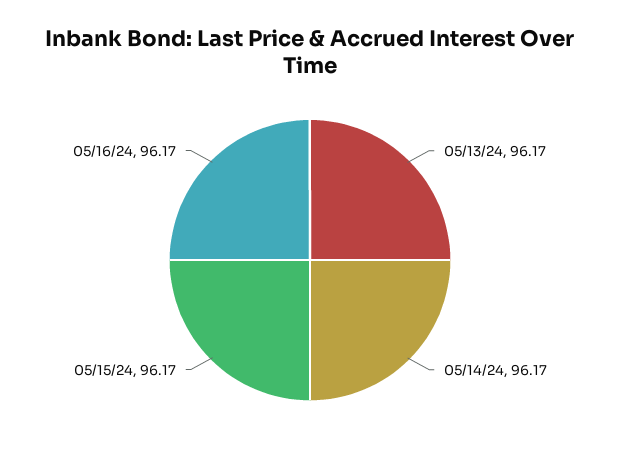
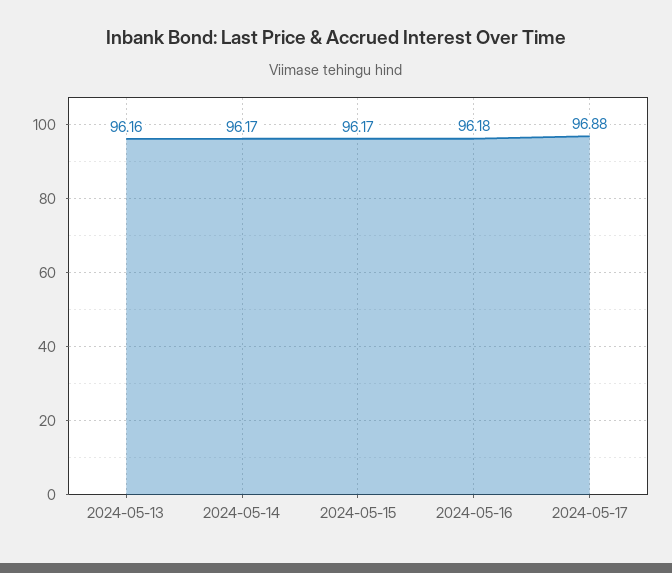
05/13/24: 96.17 -> 96.16
05/16/24: 96.17 -> 96.18
2024-05-17: none -> 96.88

